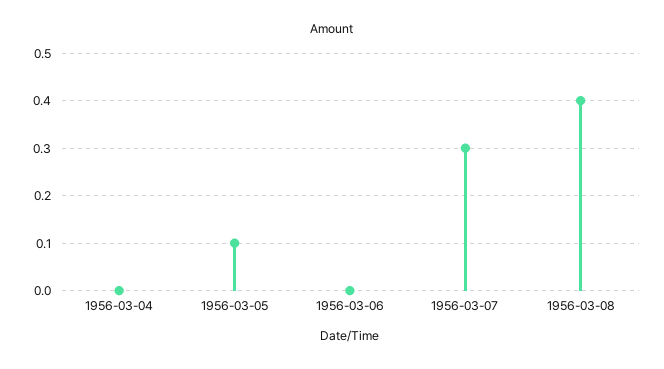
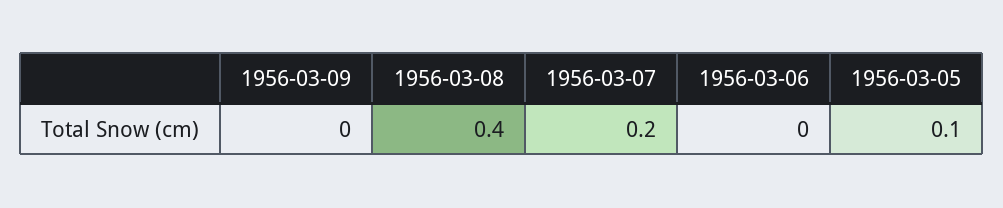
1956-03-04: 0 -> none
1956-03-07: 0.3 -> 0.2
1956-03-09: none -> 0

